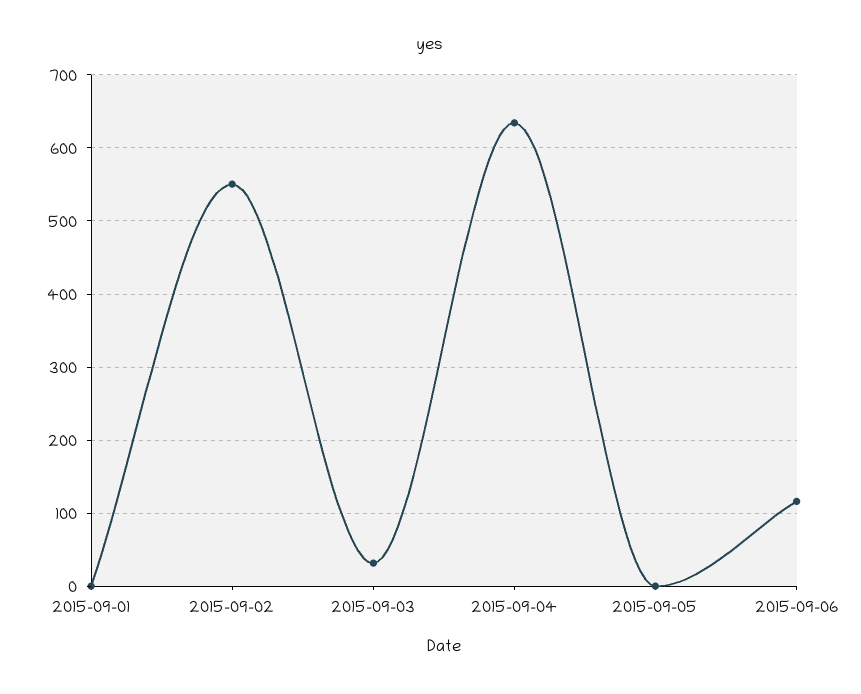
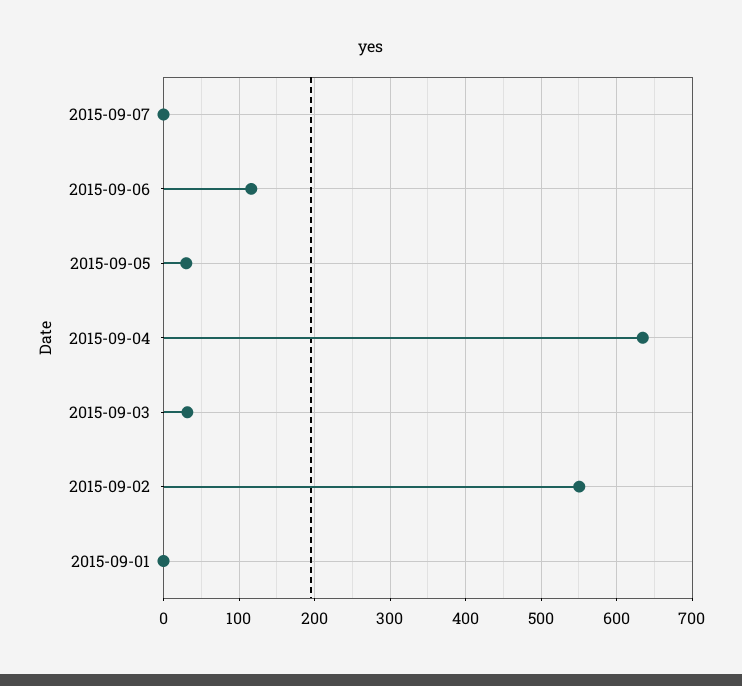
2015-09-05: 0 -> 30
2015-09-07: none -> 0

